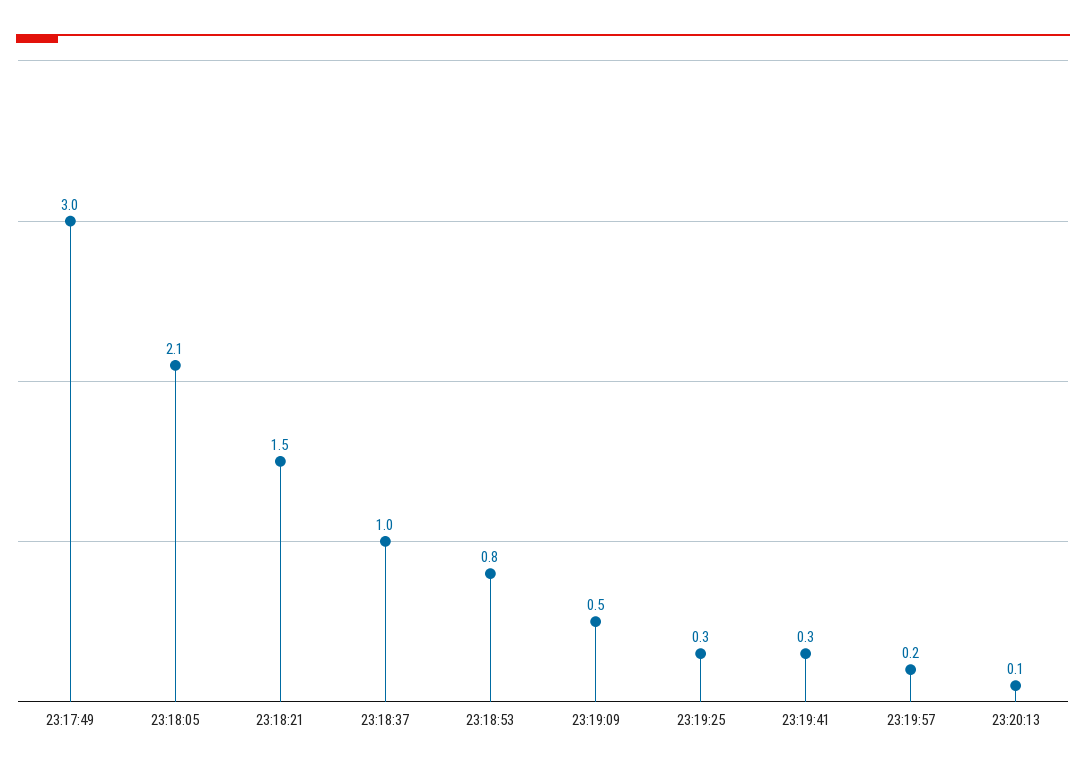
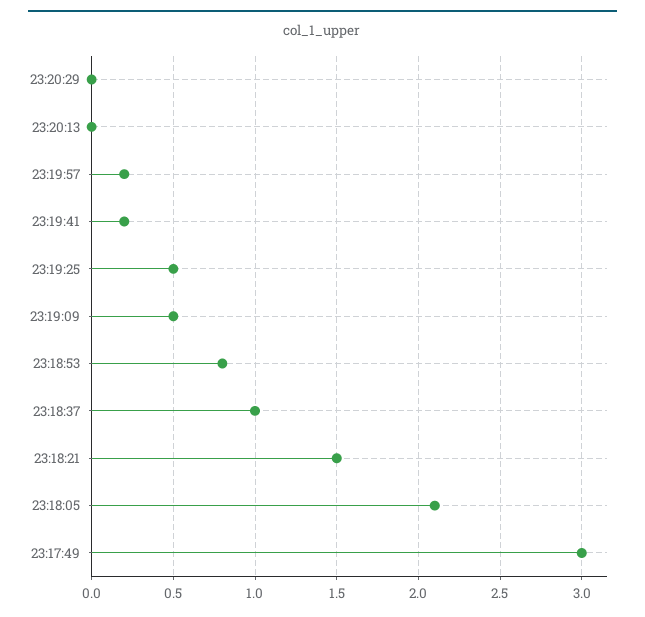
23:19:25: 0.3 -> 0.5
23:19:41: 0.3 -> 0.2
23:20:13: 0.1 -> 0
23:20:29: none -> 0

